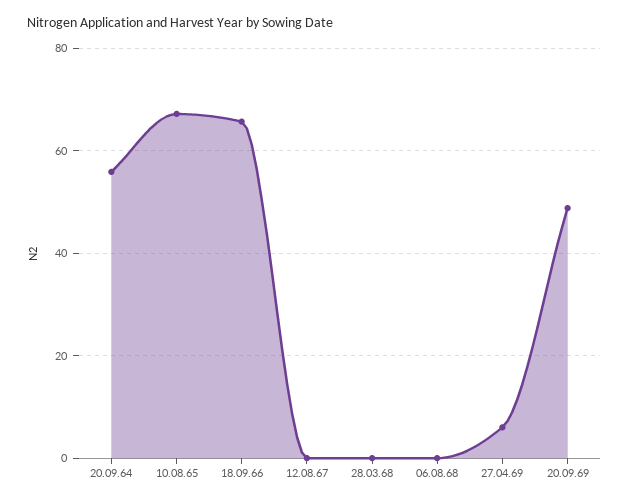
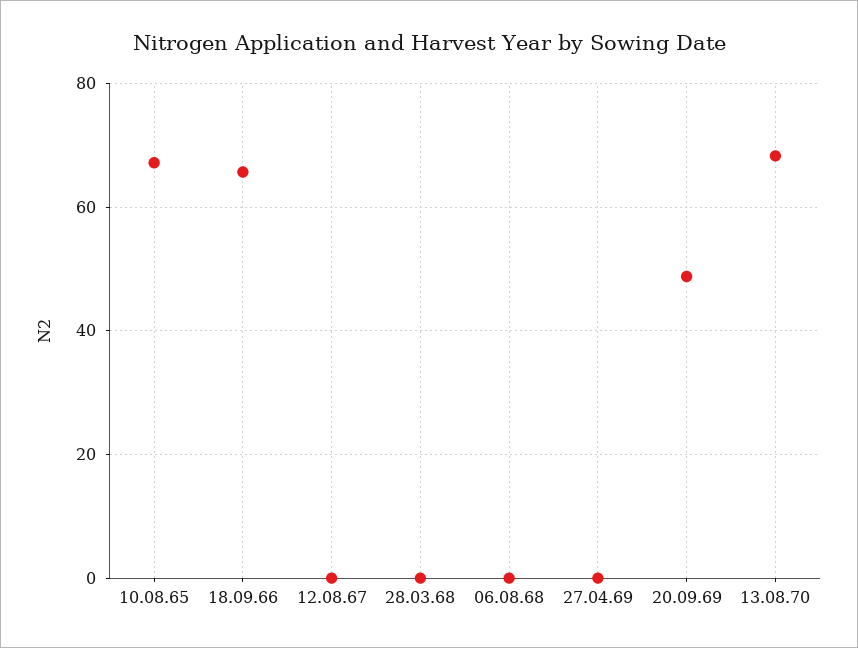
20.09.64: 56 -> none
27.04.69: 6 -> 0
13.08.70: none -> 68

